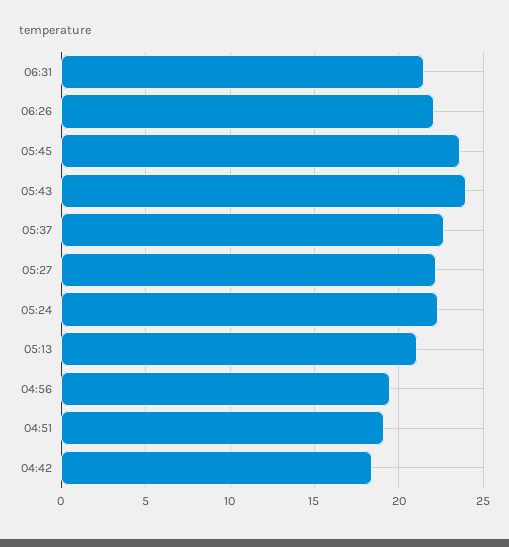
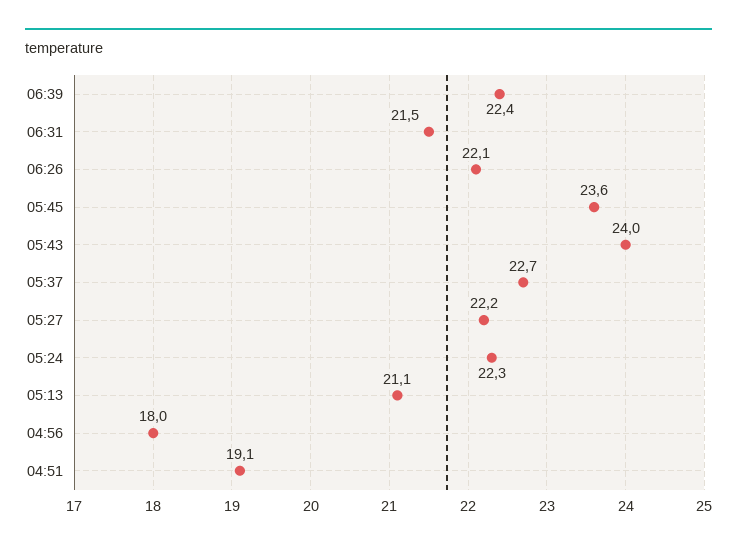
04:56: 19.5 -> 18
04:42: 18.5 -> none
06:39: none -> 22.4

